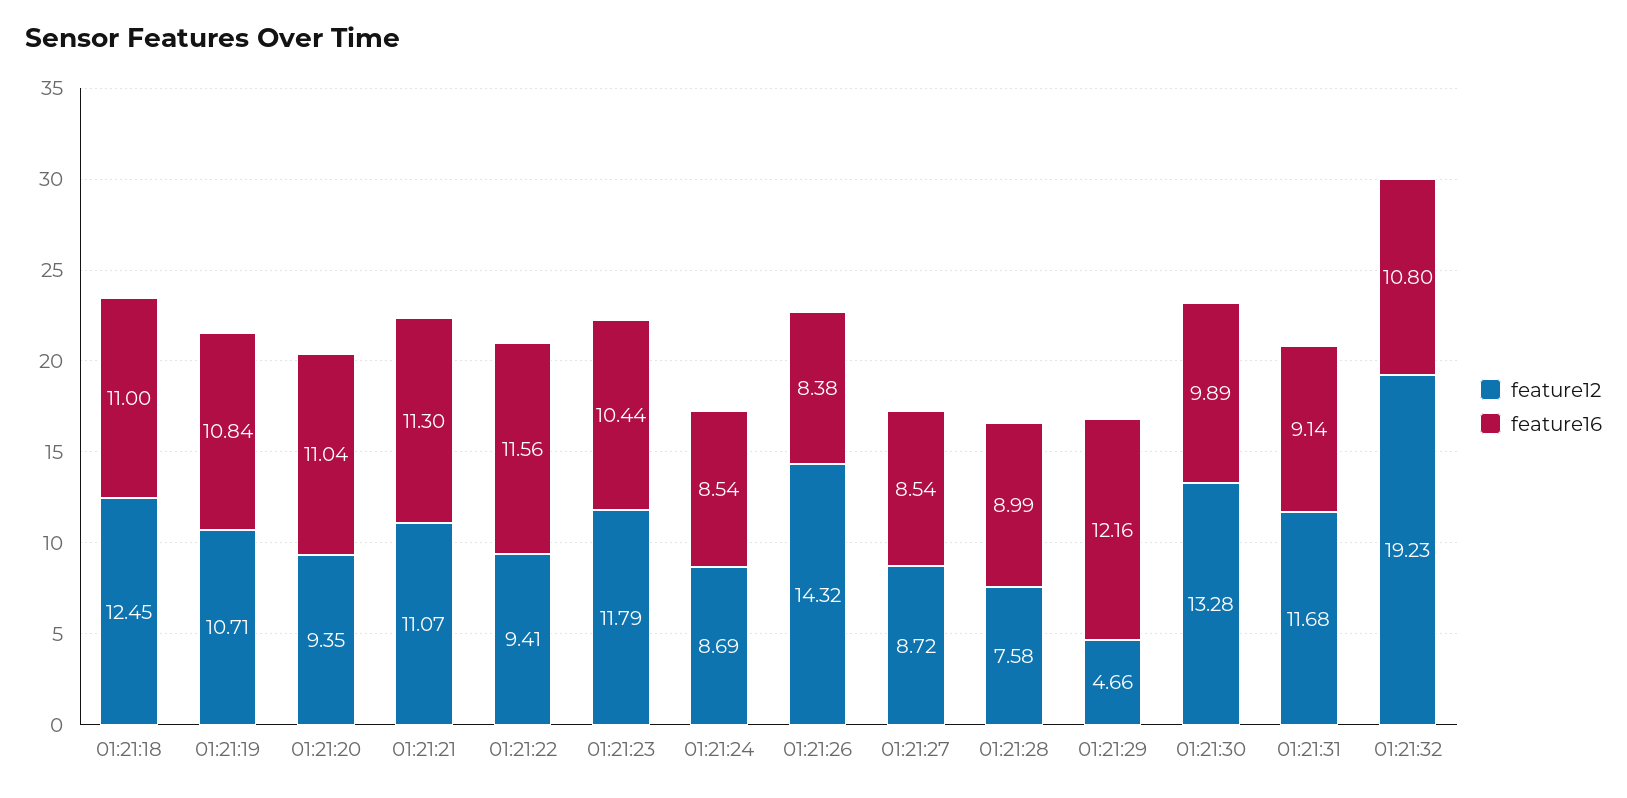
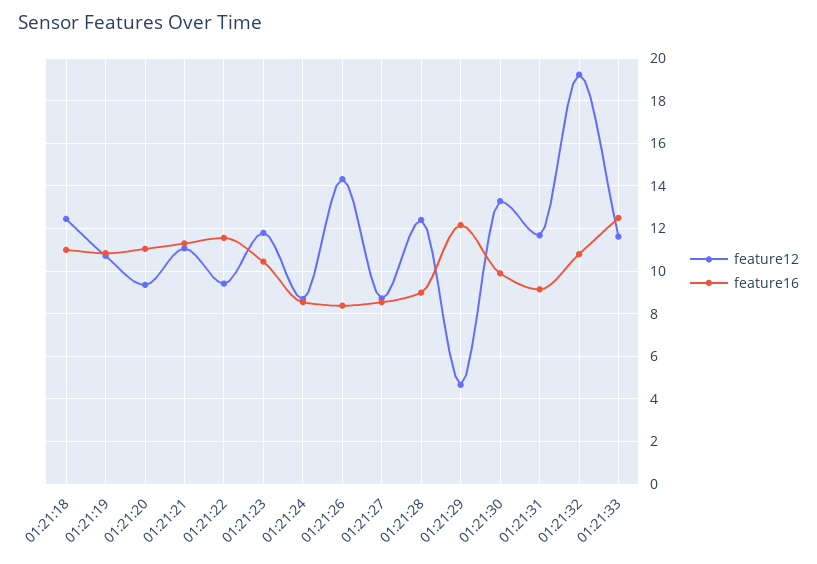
feature12, 01:21:28: 7.58 -> 12.5
feature12, 01:21:33: none -> 11.5
feature16, 01:21:33: none -> 12.5

